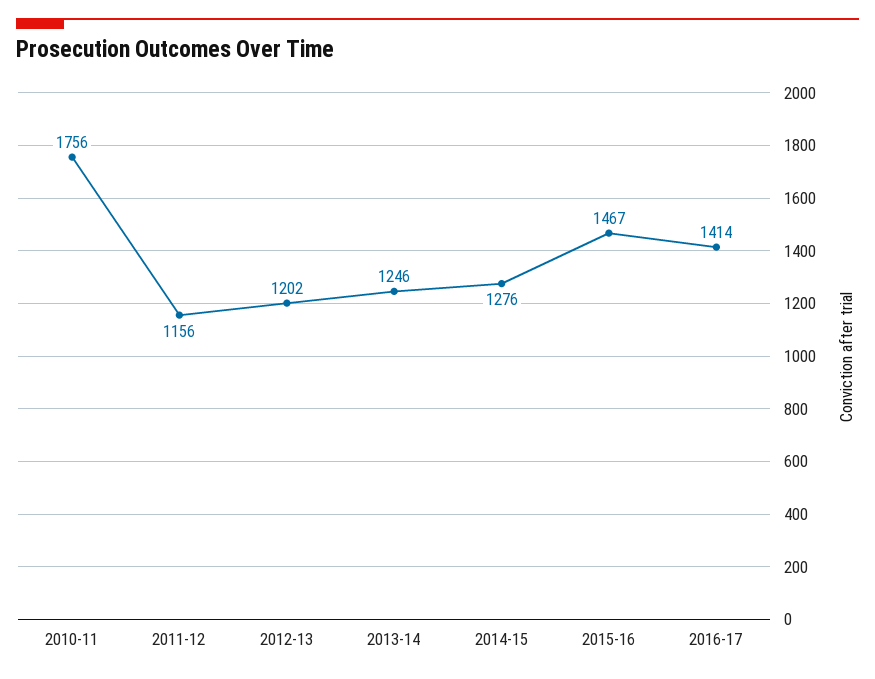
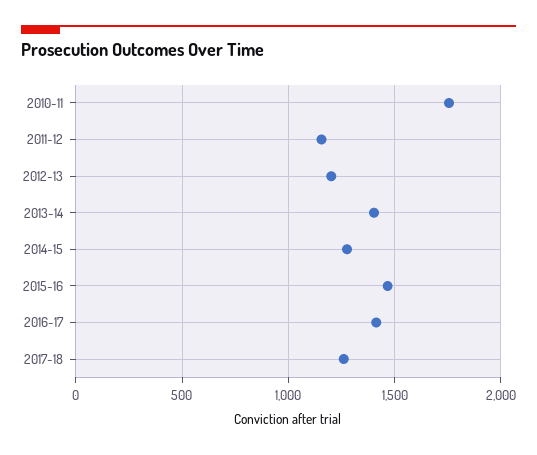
2013-14: 1246 -> 1400
2017-18: none -> 1250

